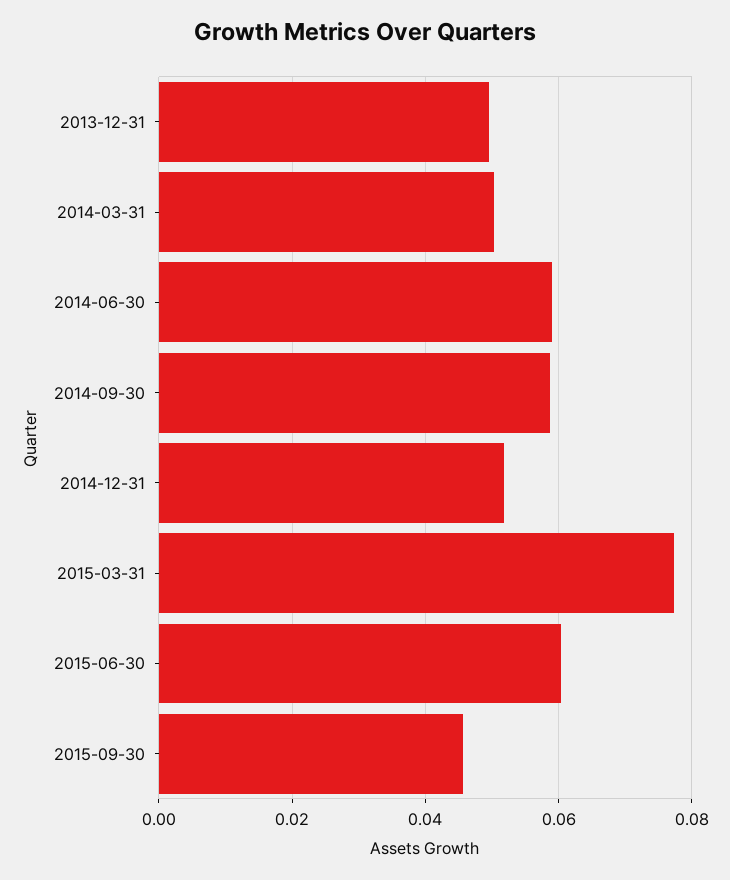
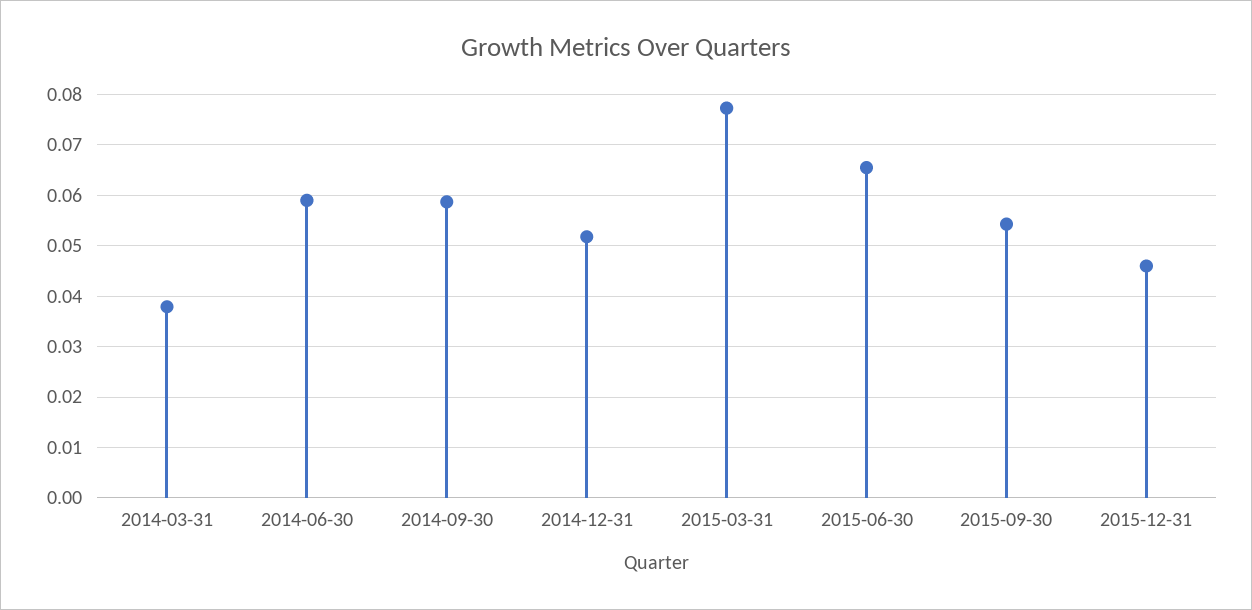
2013-12-31: 0.05 -> none
2014-03-31: 0.05 -> 0.038
2015-06-30: 0.06 -> 0.066
2015-09-30: 0.046 -> 0.054
2015-12-31: none -> 0.046

